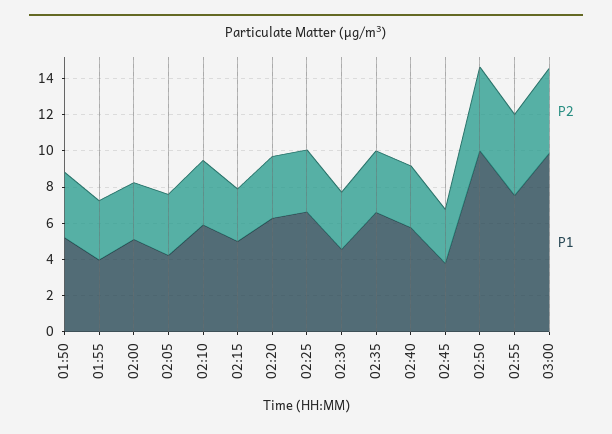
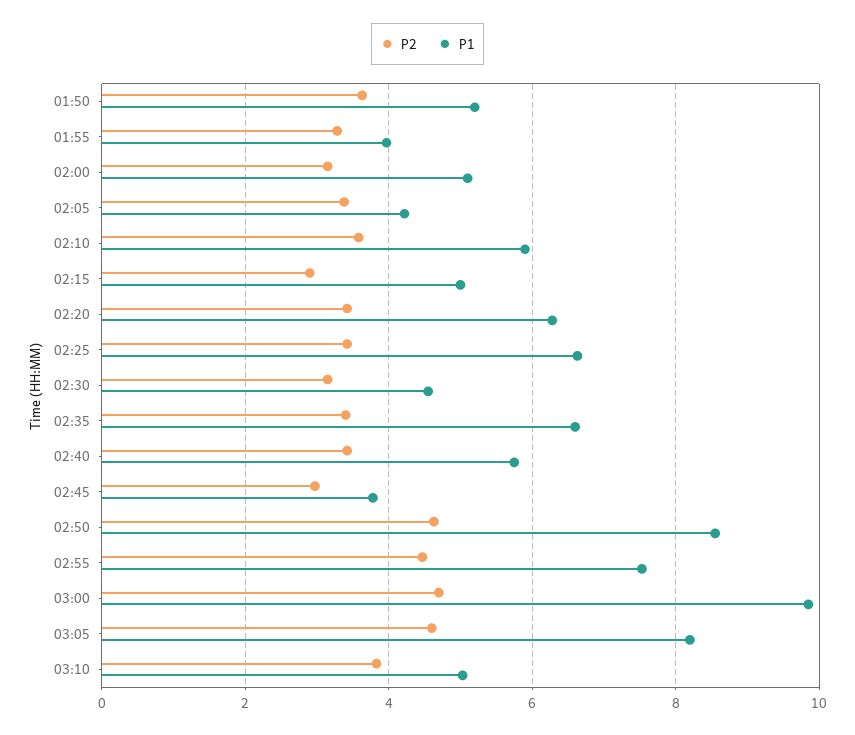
P1, 02:50: 10 -> 8.6
P2, 03:05: none -> 4.6
P1, 03:05: none -> 8.2
P2, 03:10: none -> 3.8
P1, 03:10: none -> 5

